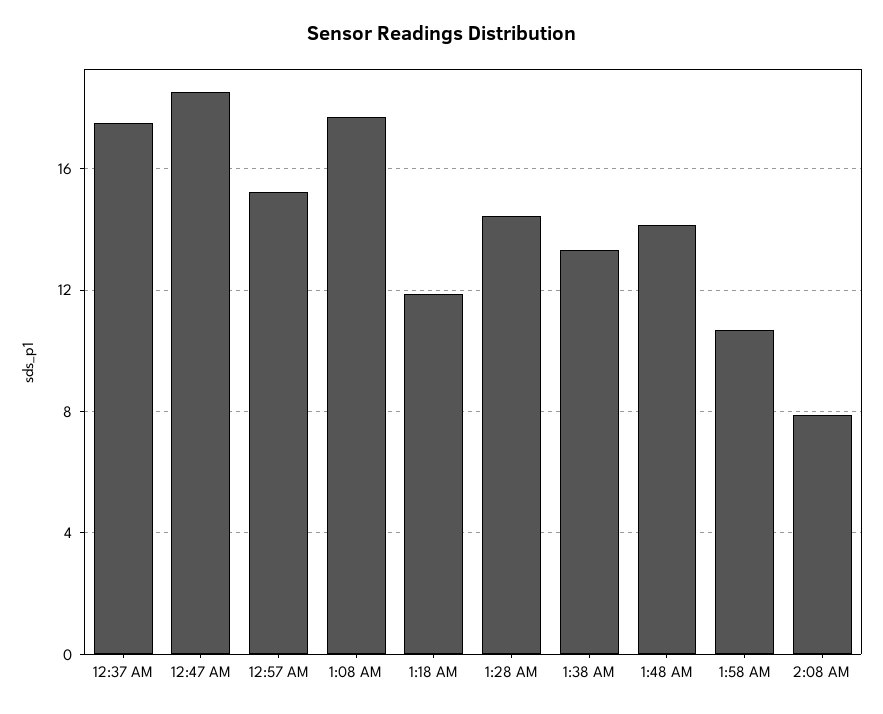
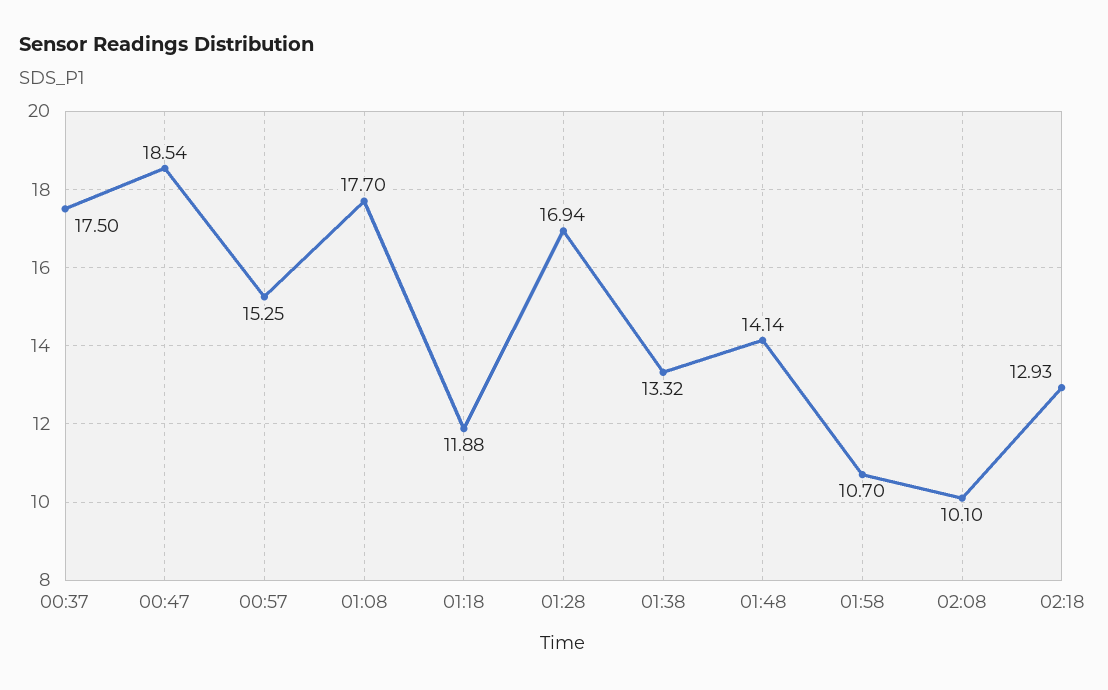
1:28 AM: 14.5 -> 16.94
2:08 AM: 8 -> 10.1
02:18: none -> 12.93

